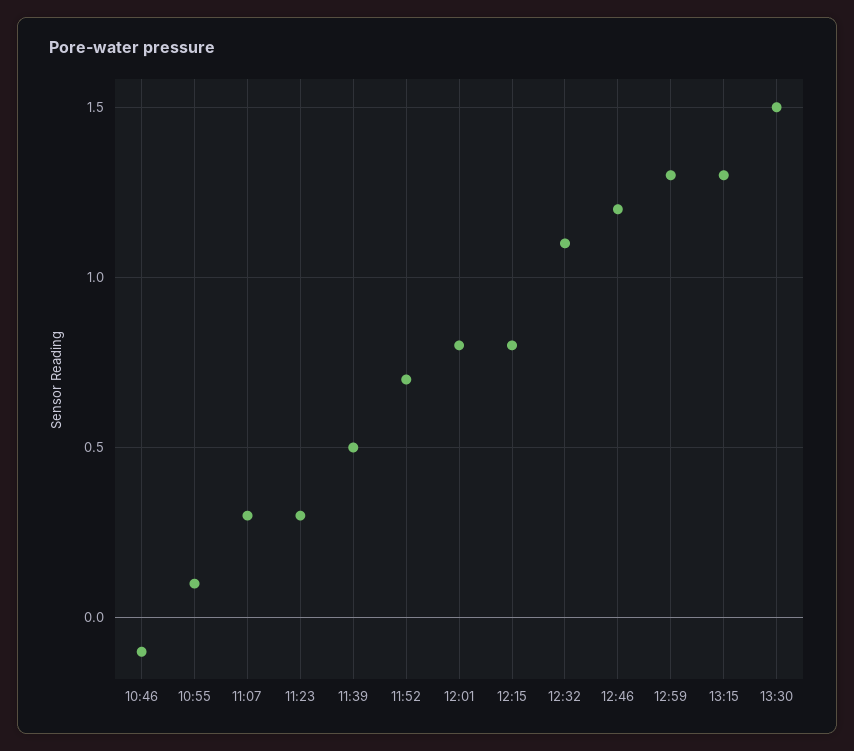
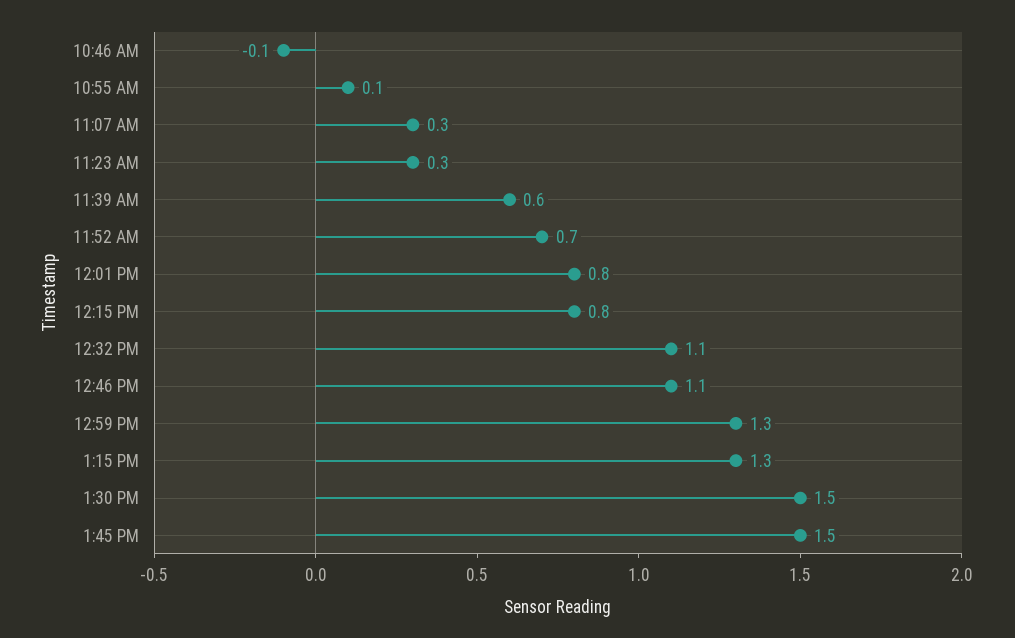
11:39: 0.5 -> 0.6
12:46: 1.2 -> 1.1
1:45 PM: none -> 1.5

